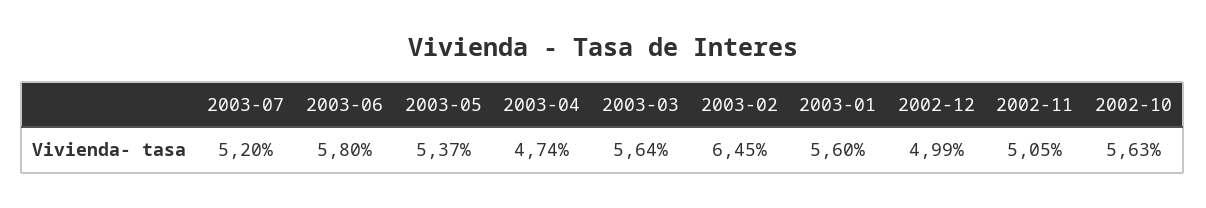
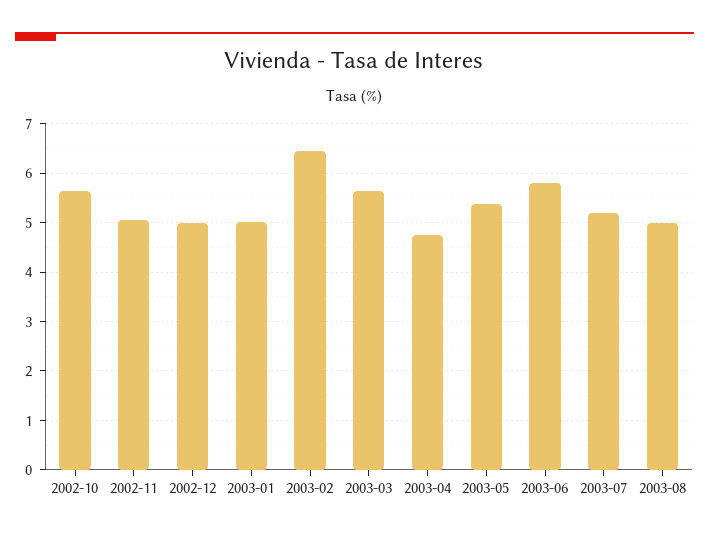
2003-01: 5.6 -> 5
2003-08: none -> 5

